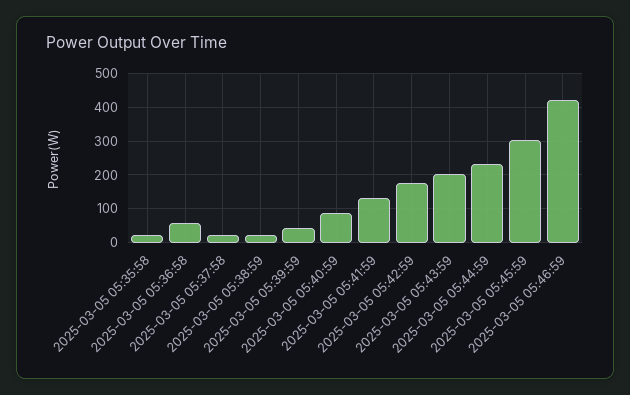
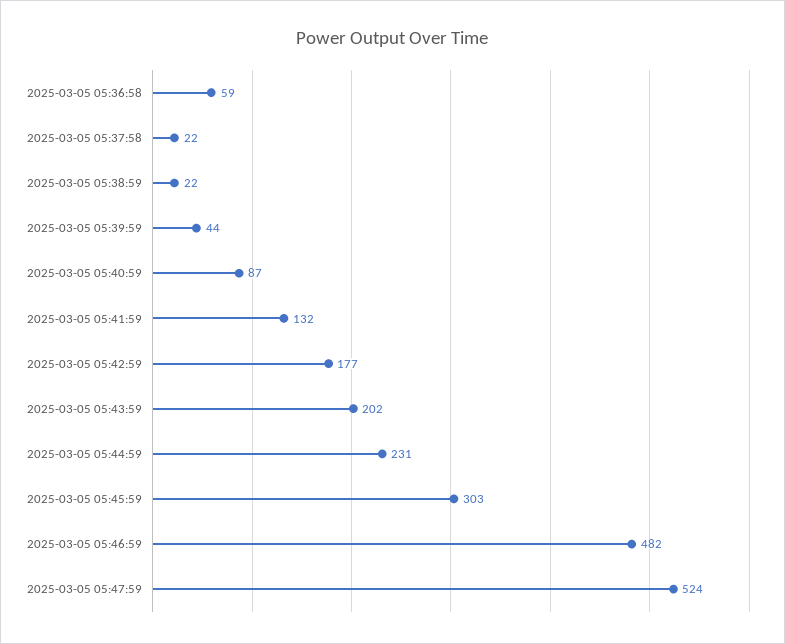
2025-03-05 05:35:58: 20 -> none
2025-03-05 05:46:59: 420 -> 482
2025-03-05 05:47:59: none -> 524

